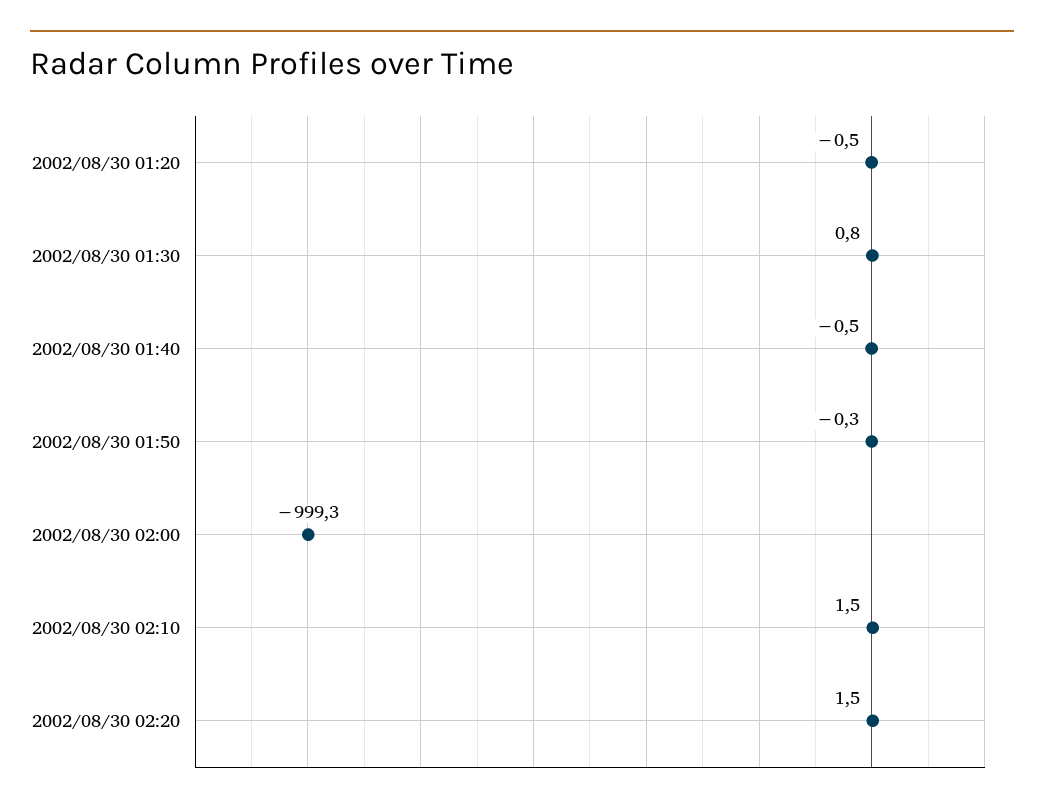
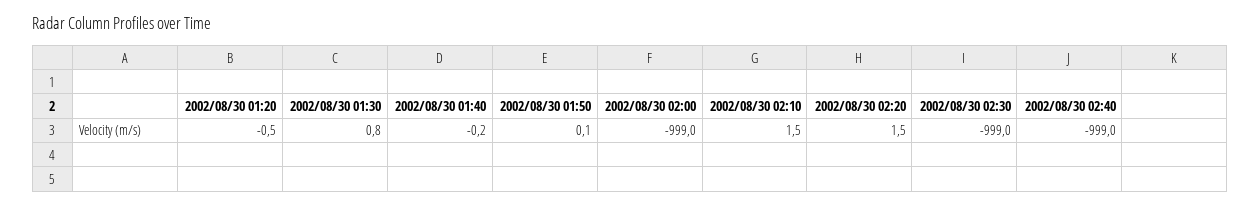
2002/08/30 01:40: -0.5 -> -0.2
2002/08/30 01:50: -0.3 -> 0.1
2002/08/30 02:00: -999.3 -> -999
2002/08/30 02:30: none -> -999
2002/08/30 02:40: none -> -999

